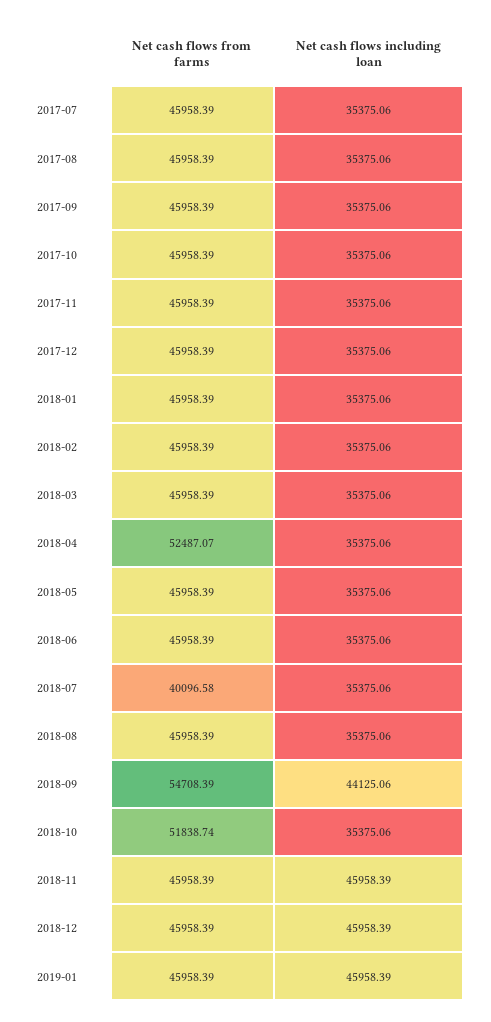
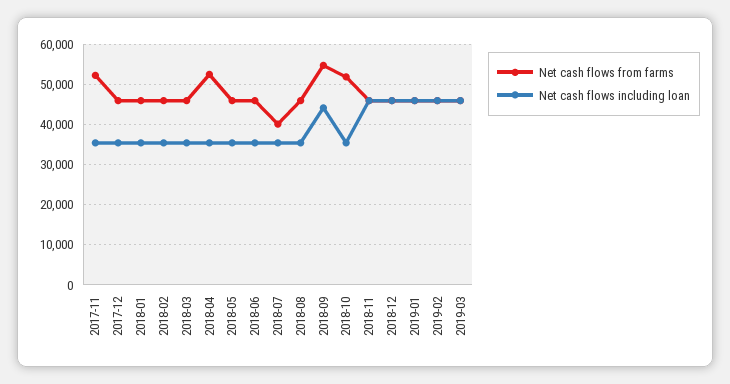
Net cash flows from farms, 2017-07: 45958.39 -> none
Net cash flows including loan, 2017-07: 35375.06 -> none
Net cash flows from farms, 2017-08: 45958.39 -> none
Net cash flows including loan, 2017-08: 35375.06 -> none
Net cash flows from farms, 2017-09: 45958.39 -> none
Net cash flows including loan, 2017-09: 35375.06 -> none
Net cash flows from farms, 2017-10: 45958.39 -> none
Net cash flows including loan, 2017-10: 35375.06 -> none
Net cash flows from farms, 2017-11: 45958.39 -> 52000
Net cash flows from farms, 2019-02: none -> 46000
Net cash flows including loan, 2019-02: none -> 46000
Net cash flows from farms, 2019-03: none -> 46000
Net cash flows including loan, 2019-03: none -> 46000

